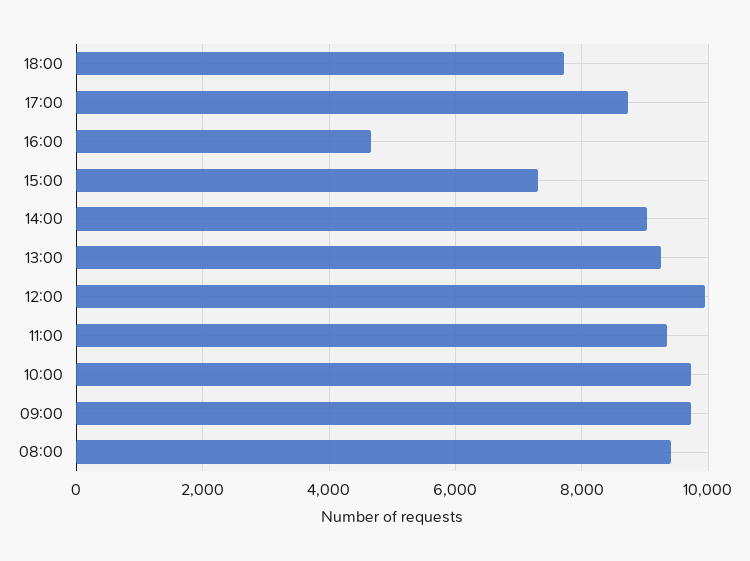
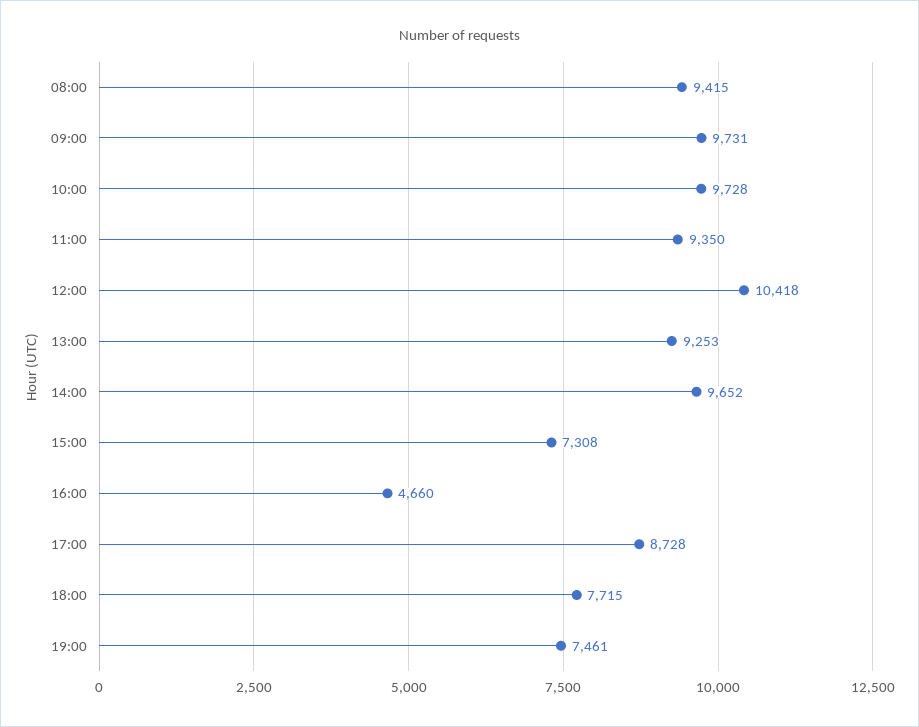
14:00: 9000 -> 9652
12:00: 10000 -> 10418
19:00: none -> 7461

